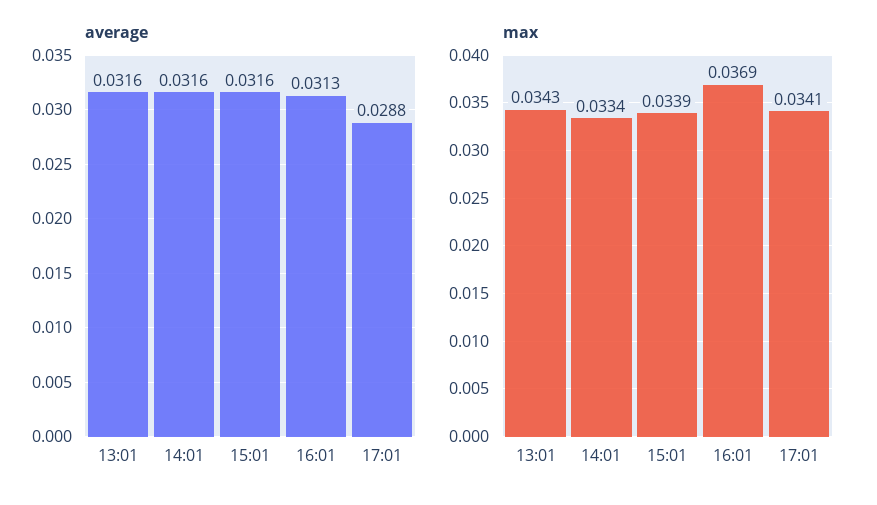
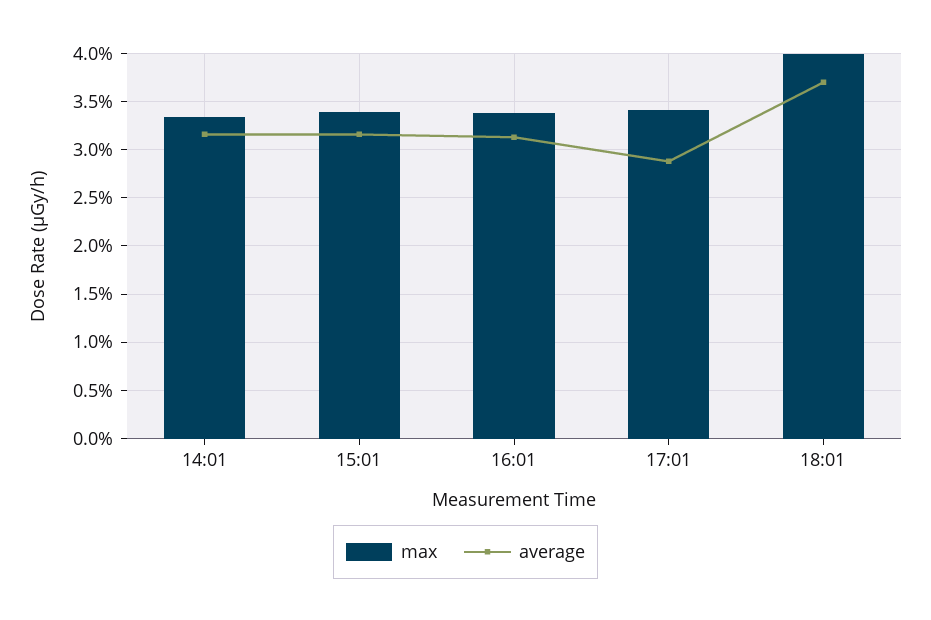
average, 13:01: 0.0316 -> none
max, 13:01: 0.0343 -> none
max, 16:01: 0.0369 -> 0.034
max, 18:01: none -> 0.04
average, 18:01: none -> 0.037

